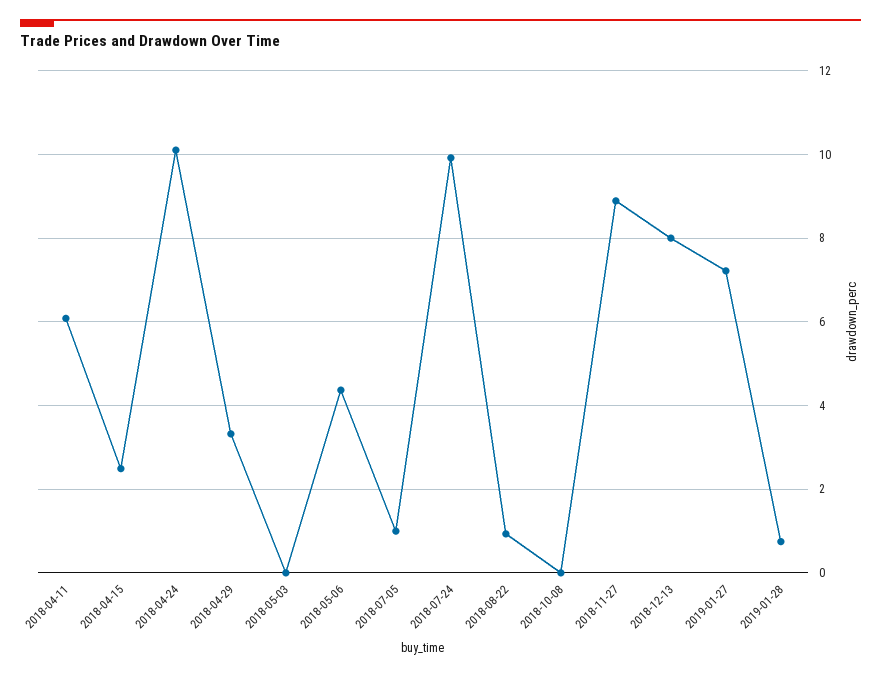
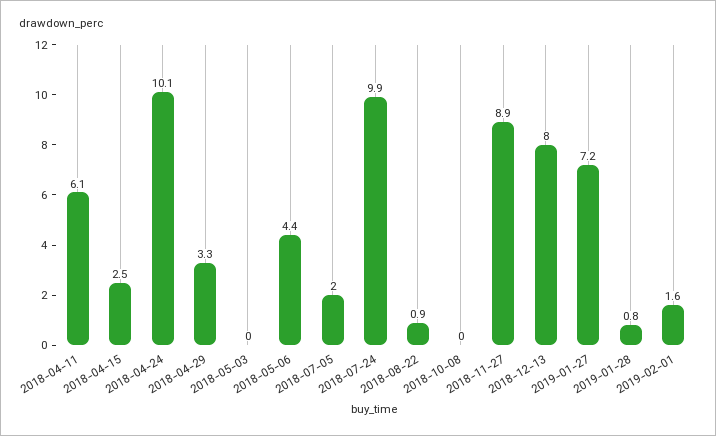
2018-07-05: 1 -> 2
2019-02-01: none -> 1.6

